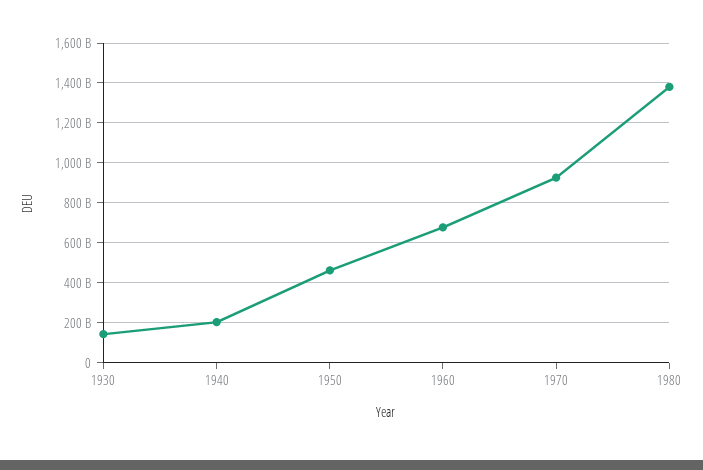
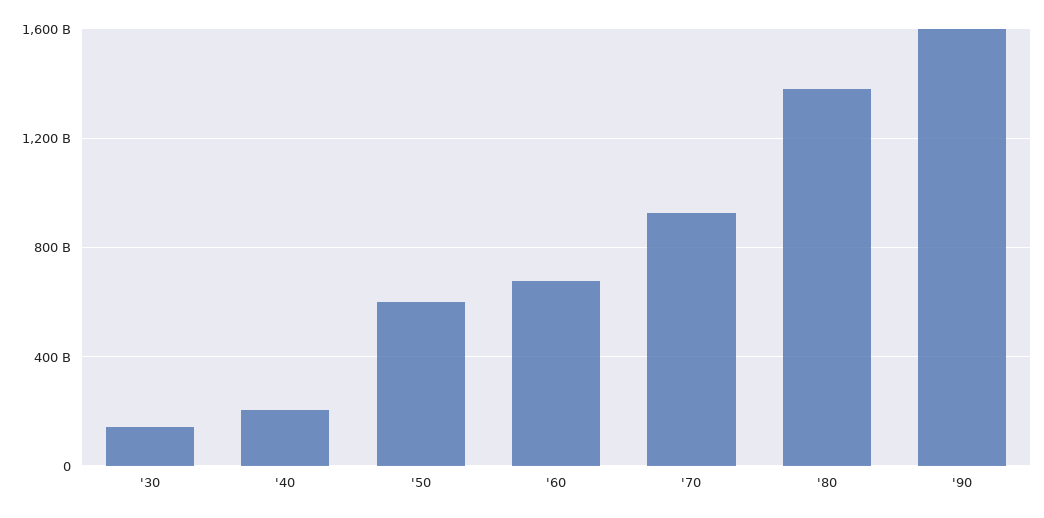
1950: 450000000000 -> 600000000000
'90: none -> 1600000000000

